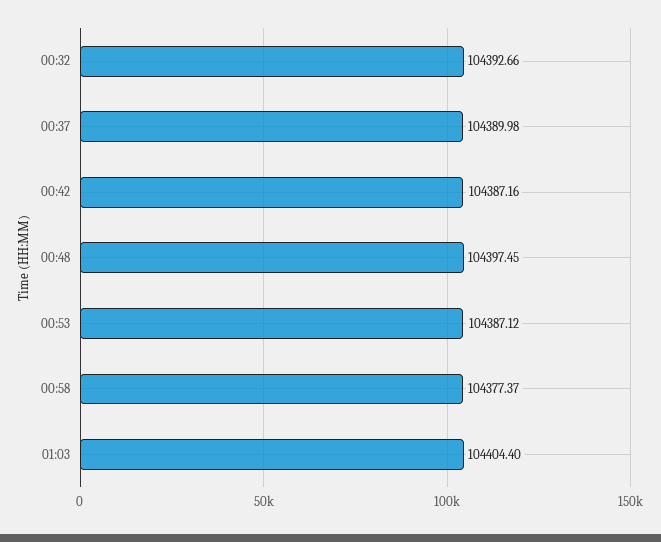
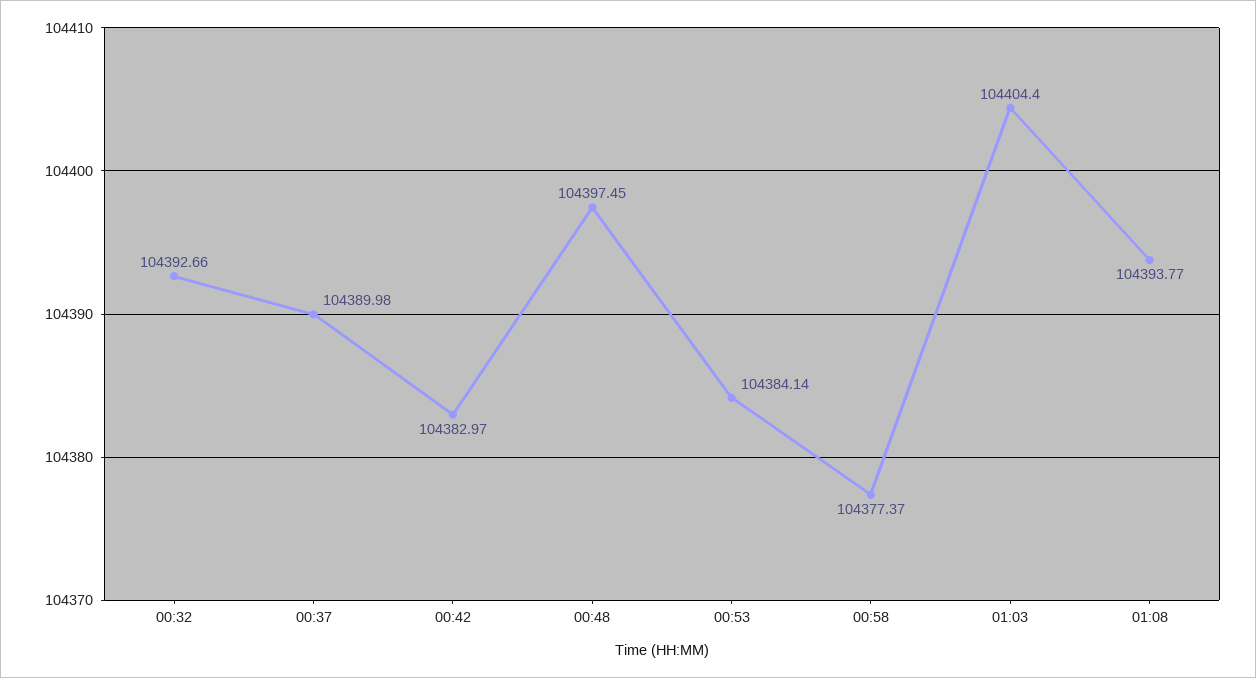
00:42: 104387.16 -> 104382.97
00:53: 104387.12 -> 104384.14
01:08: none -> 104393.77

